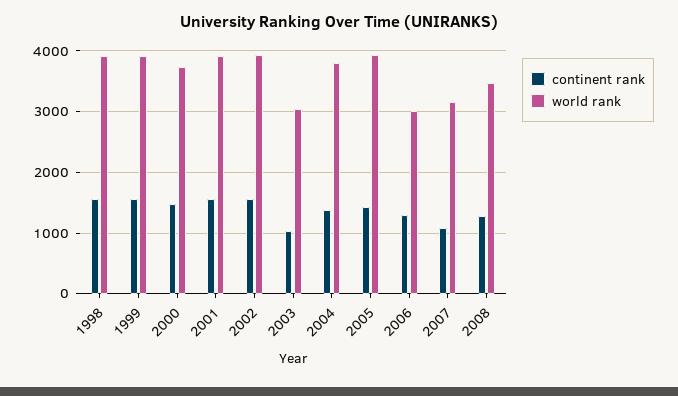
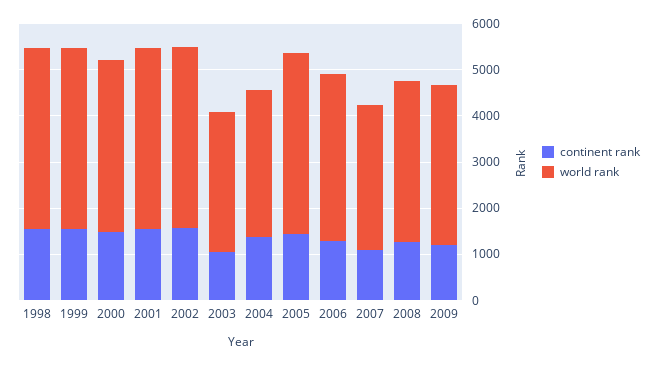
world rank, 2004: 3800 -> 3200
world rank, 2006: 3000 -> 3600
continent rank, 2009: none -> 1200
world rank, 2009: none -> 3400

